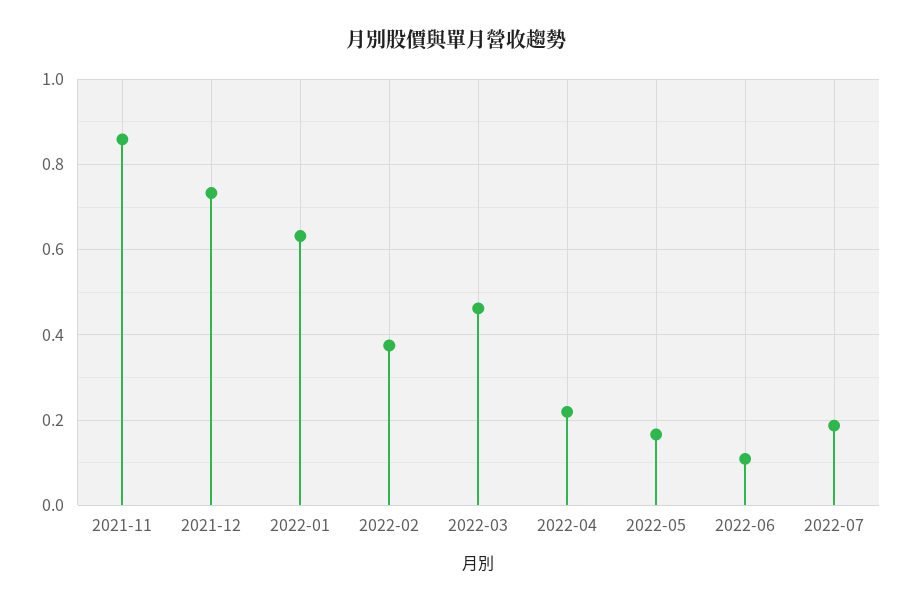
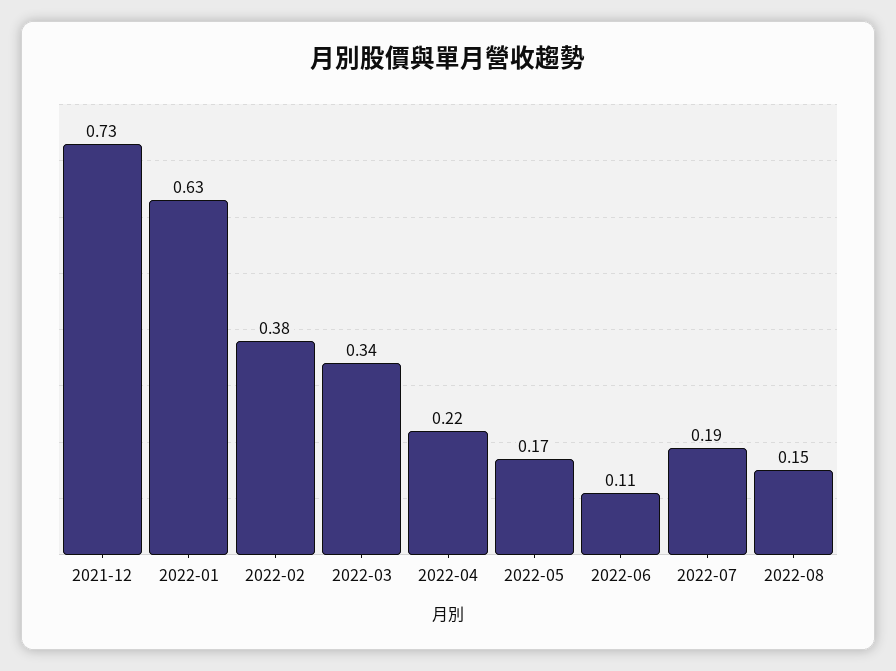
2021-11: 0.86 -> none
2022-03: 0.46 -> 0.34
2022-08: none -> 0.15

